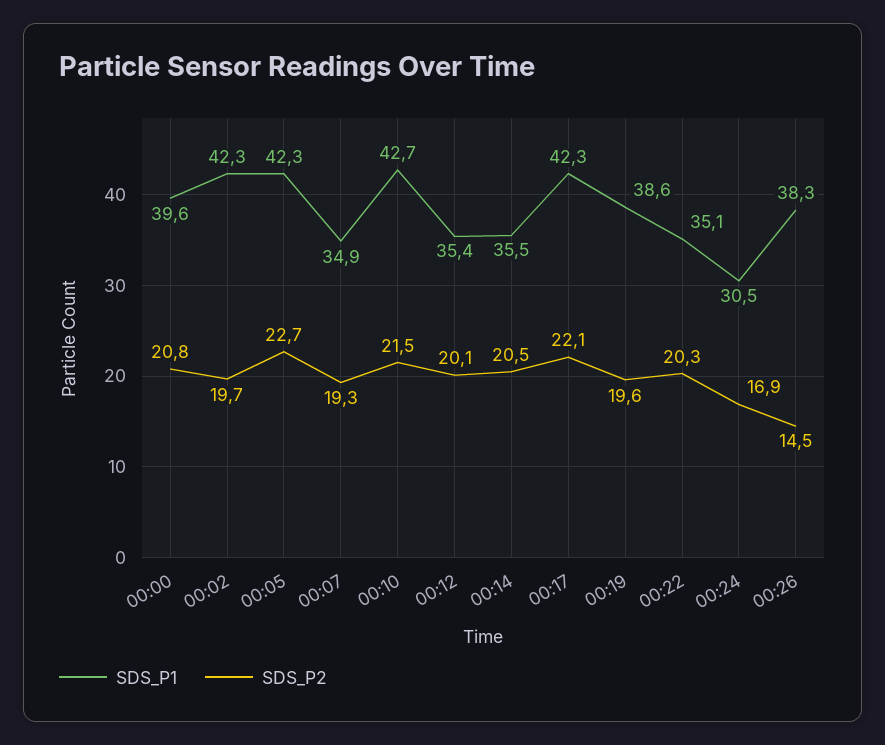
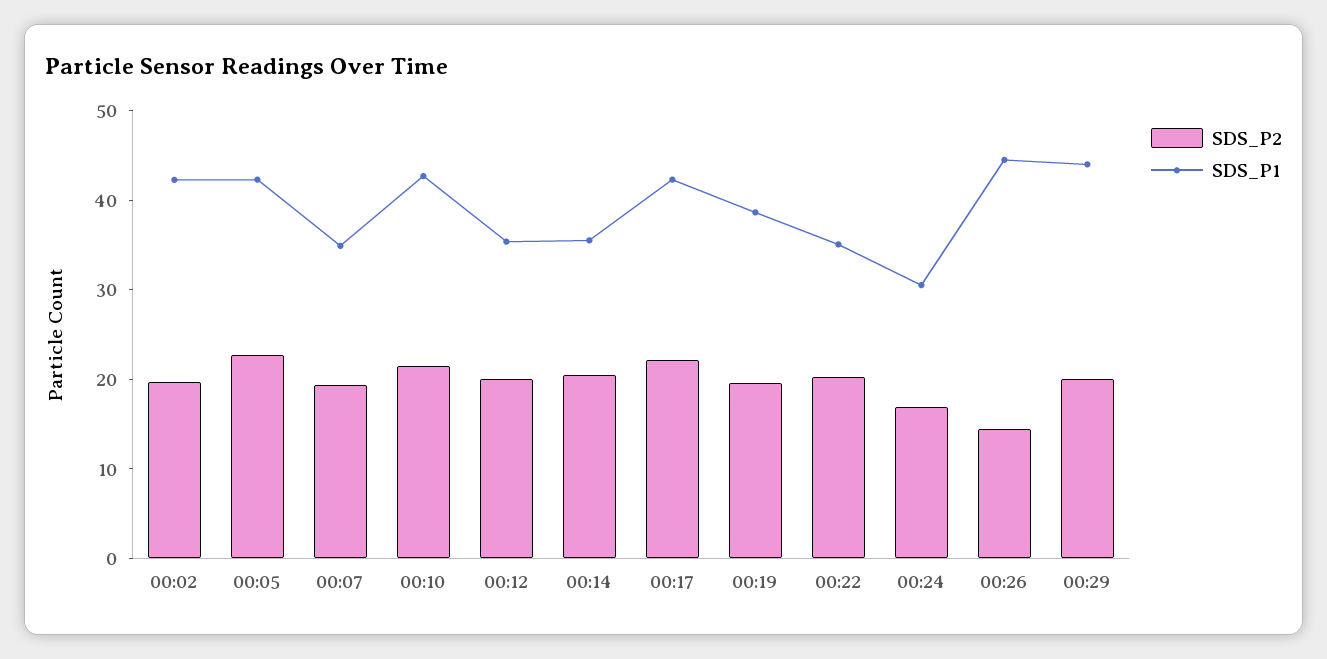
SDS_P1, 00:00: 39.6 -> none
SDS_P2, 00:00: 20.8 -> none
SDS_P1, 00:26: 38.3 -> 44
SDS_P2, 00:29: none -> 20
SDS_P1, 00:29: none -> 44

